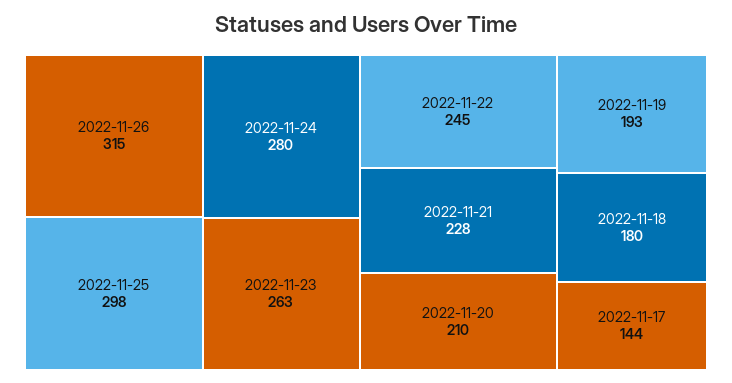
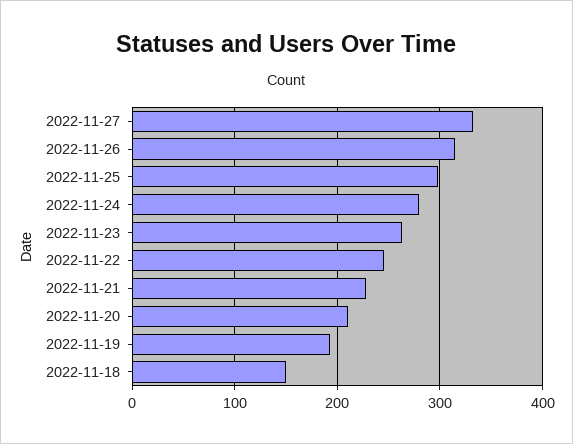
2022-11-18: 180 -> 150
2022-11-17: 144 -> none
2022-11-27: none -> 330

